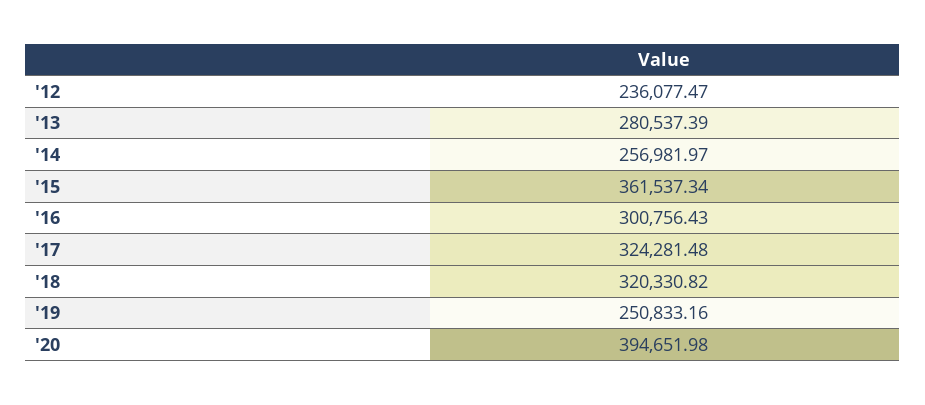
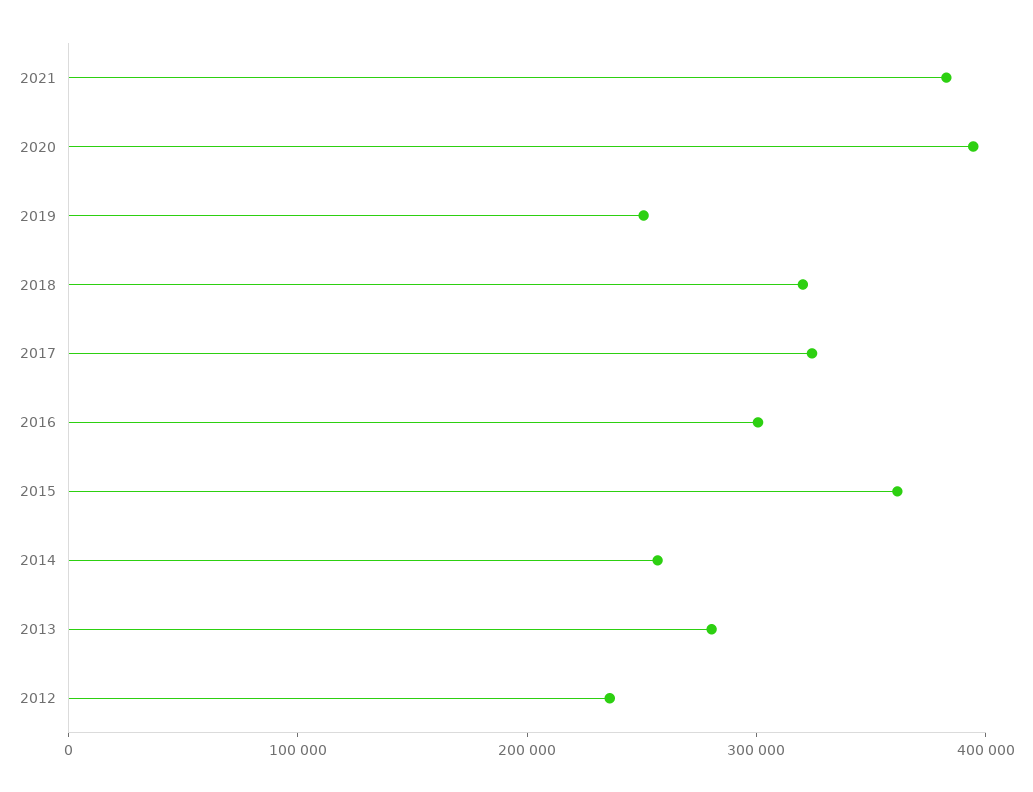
2021: none -> 380000

